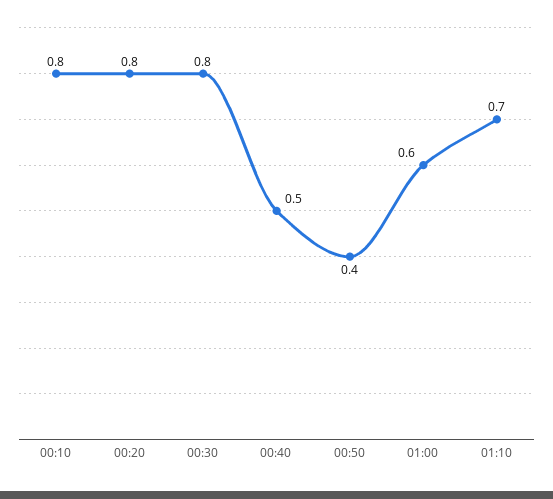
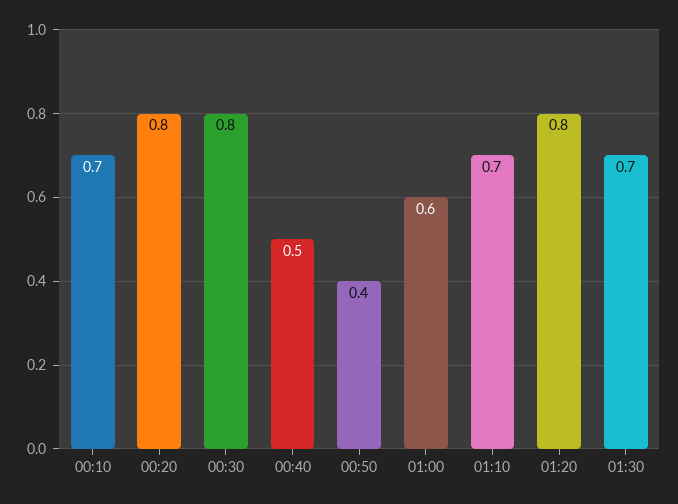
00:10: 0.8 -> 0.7
01:20: none -> 0.8
01:30: none -> 0.7

